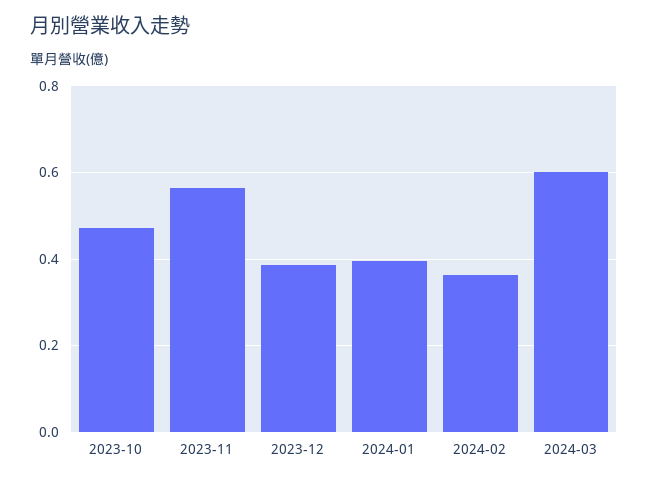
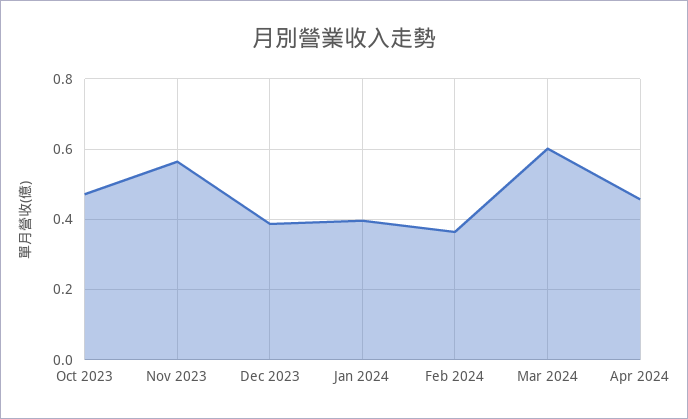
Apr 2024: none -> 0.46

